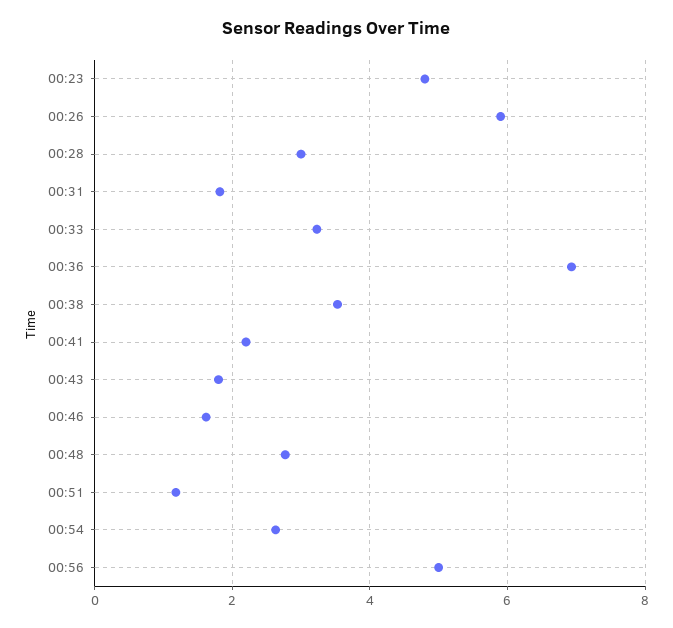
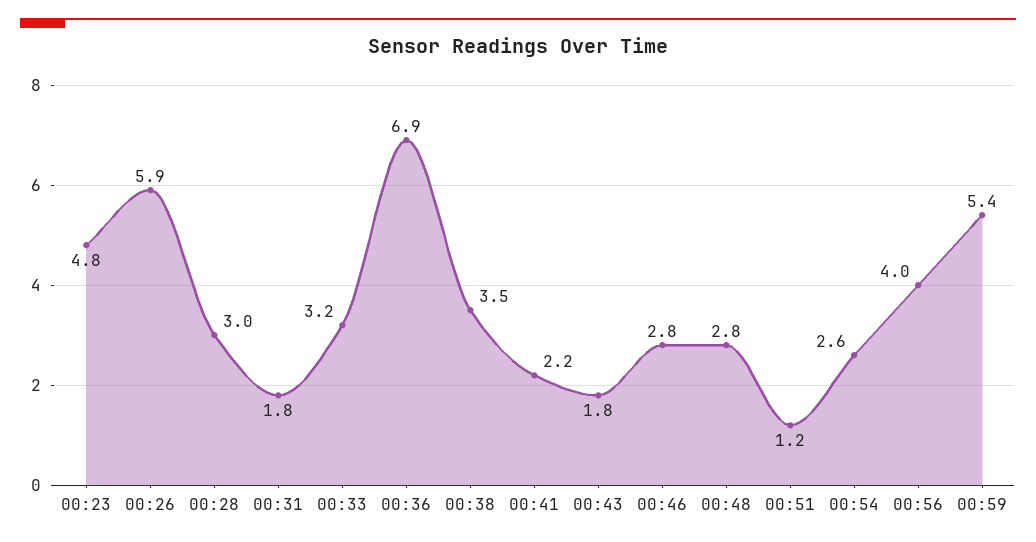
00:46: 1.6 -> 2.8
00:56: 5 -> 4
00:59: none -> 5.4

